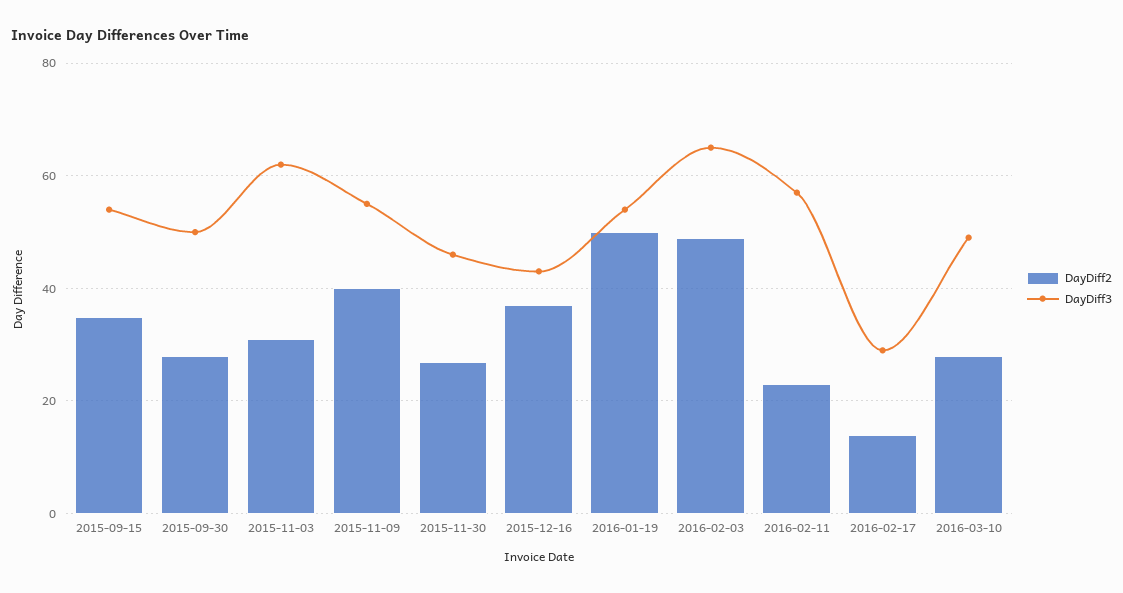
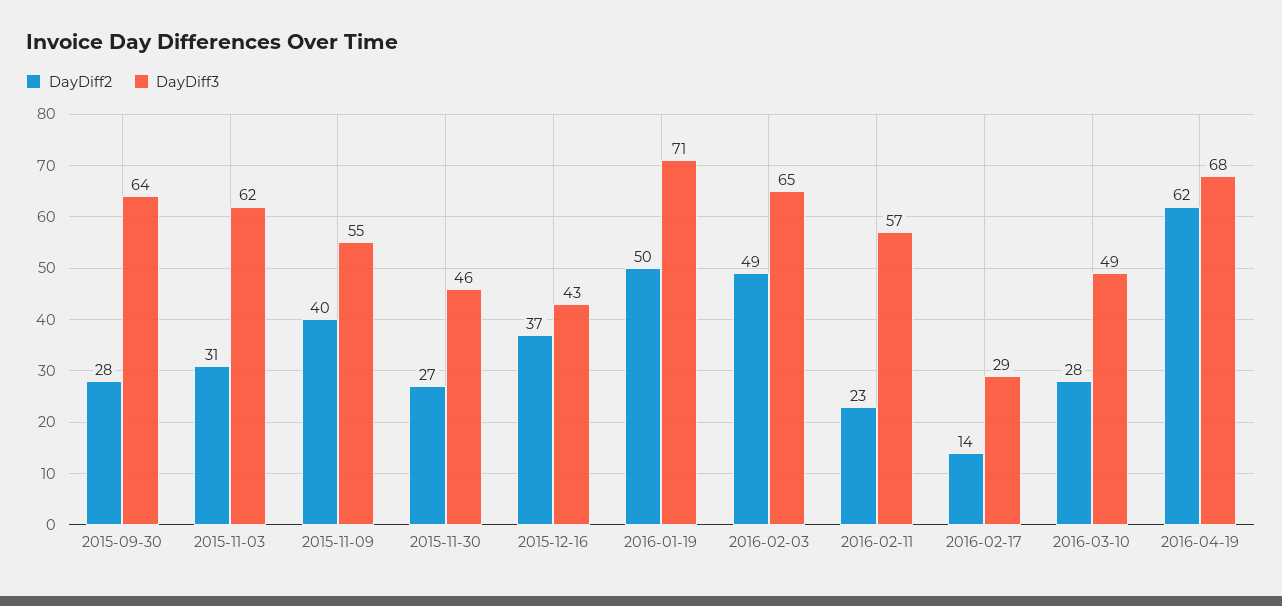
DayDiff2, 2015-09-15: 35 -> none
DayDiff3, 2015-09-15: 55 -> none
DayDiff3, 2015-09-30: 50 -> 64
DayDiff3, 2016-01-19: 55 -> 71
DayDiff2, 2016-04-19: none -> 62
DayDiff3, 2016-04-19: none -> 68

